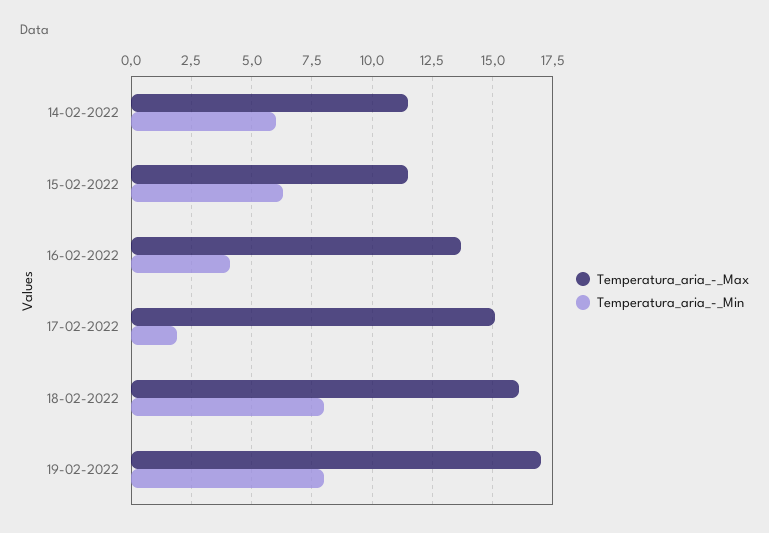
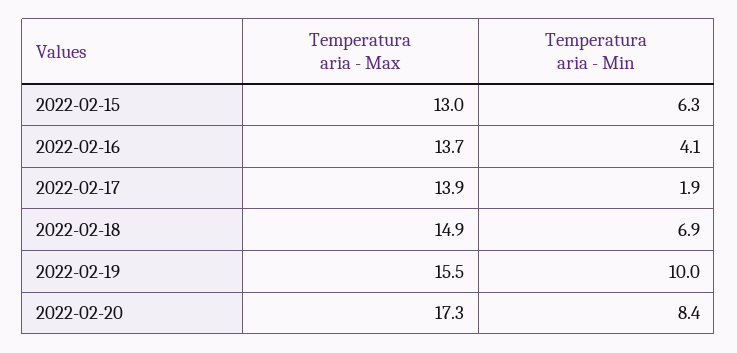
Temperatura_aria_-_Max, 14-02-2022: 11.5 -> none
Temperatura_aria_-_Min, 14-02-2022: 6 -> none
Temperatura_aria_-_Max, 15-02-2022: 11.5 -> 13
Temperatura_aria_-_Max, 17-02-2022: 15 -> 13.9
Temperatura_aria_-_Max, 18-02-2022: 16 -> 14.9
Temperatura_aria_-_Min, 18-02-2022: 8 -> 6.9
Temperatura_aria_-_Max, 19-02-2022: 17 -> 15.5
Temperatura_aria_-_Min, 19-02-2022: 8 -> 10
Temperatura_aria_-_Max, 2022-02-20: none -> 17.3
Temperatura_aria_-_Min, 2022-02-20: none -> 8.4

